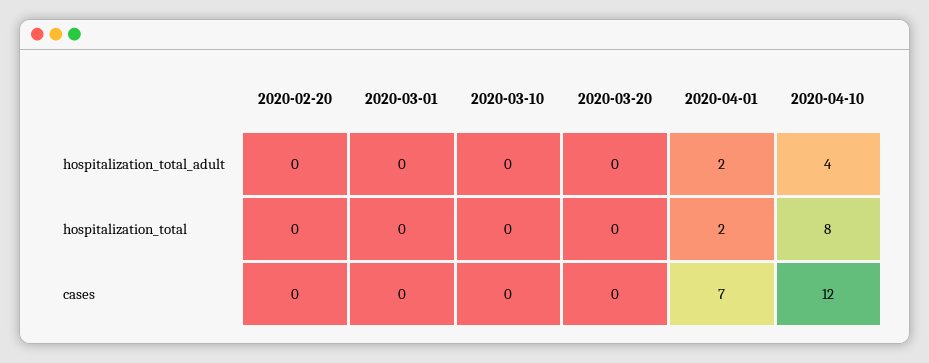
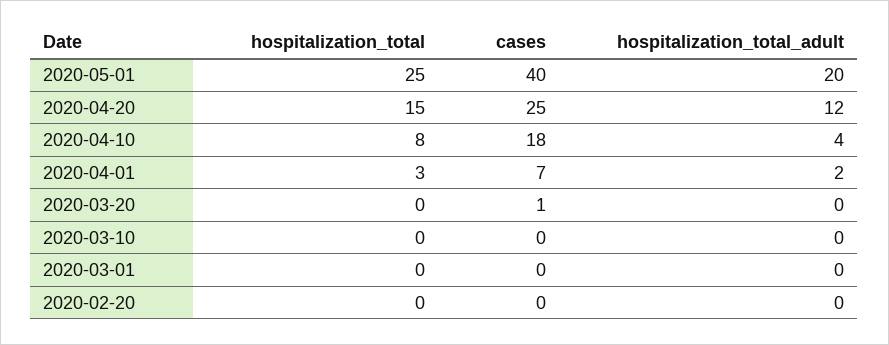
2020-04-01, hospitalization_total: 2 -> 3
2020-03-20, cases: 0 -> 1
2020-04-10, cases: 12 -> 18
2020-05-01, hospitalization_total: none -> 25
2020-05-01, cases: none -> 40
2020-05-01, hospitalization_total_adult: none -> 20
2020-04-20, hospitalization_total: none -> 15
2020-04-20, cases: none -> 25
2020-04-20, hospitalization_total_adult: none -> 12

